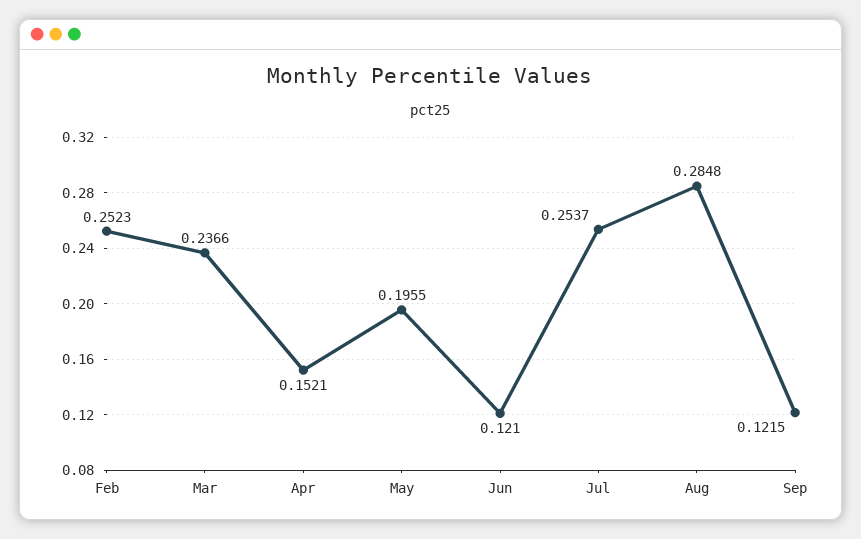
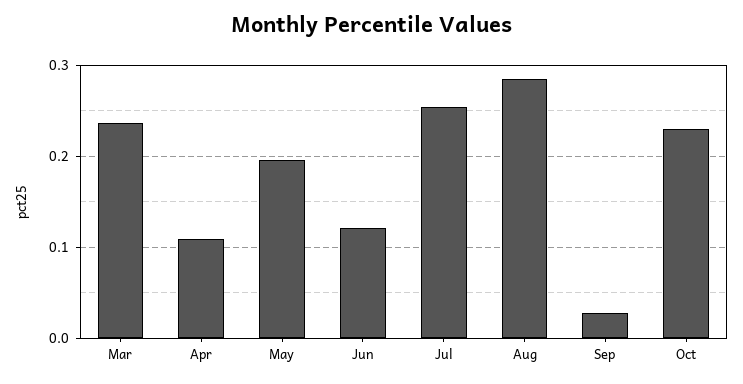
Feb: 0.2523 -> none
Apr: 0.1521 -> 0.11
Sep: 0.1215 -> 0.03
Oct: none -> 0.23

